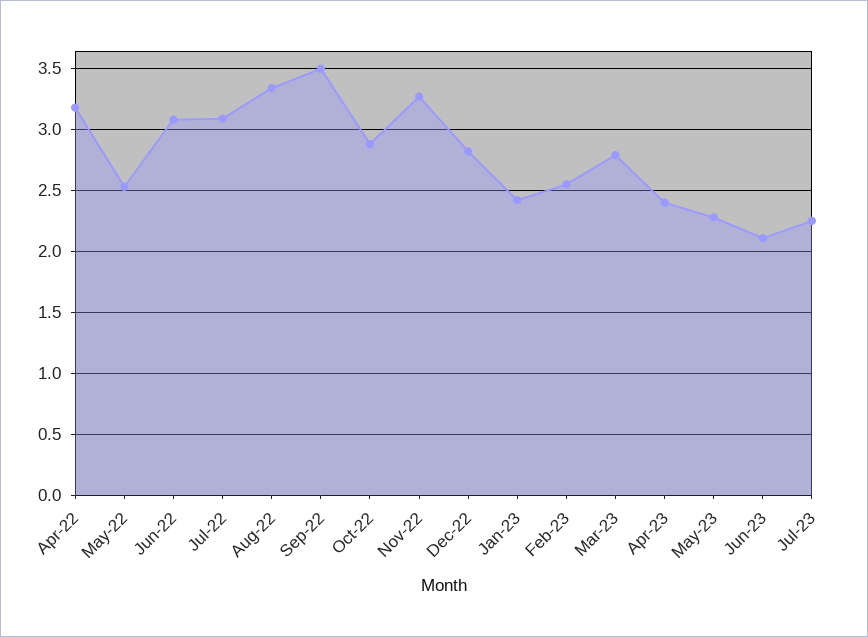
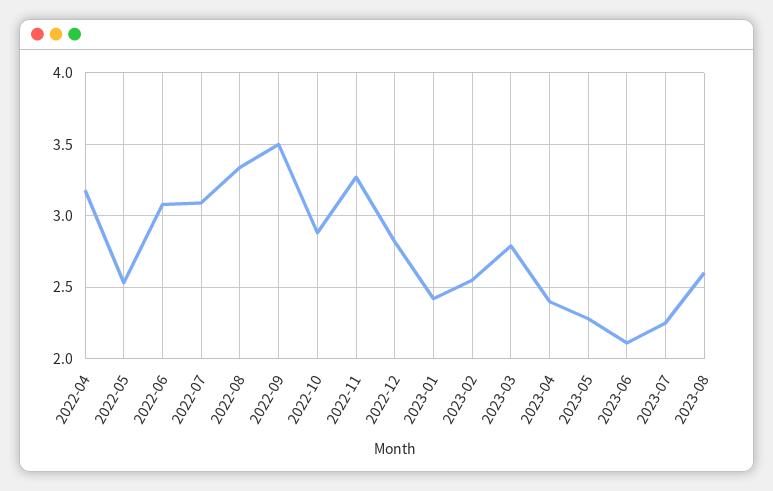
2023-08: none -> 2.6

